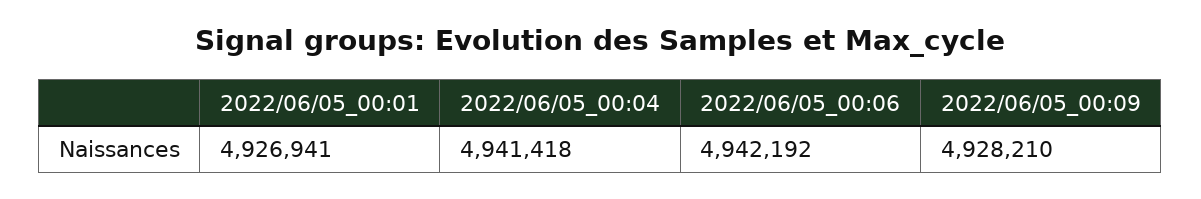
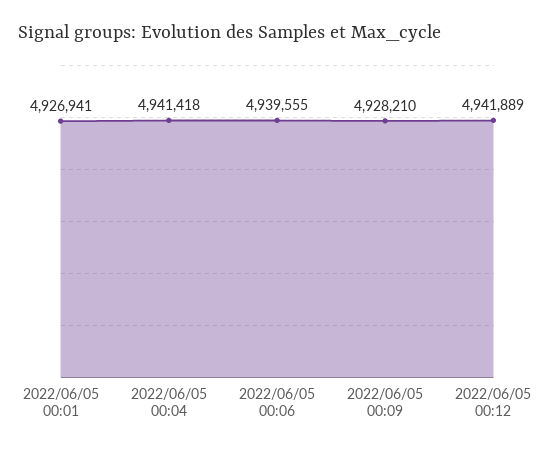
2022/06/05_00:06: 4942192 -> 4939555
2022/06/05 00:12: none -> 4941889

